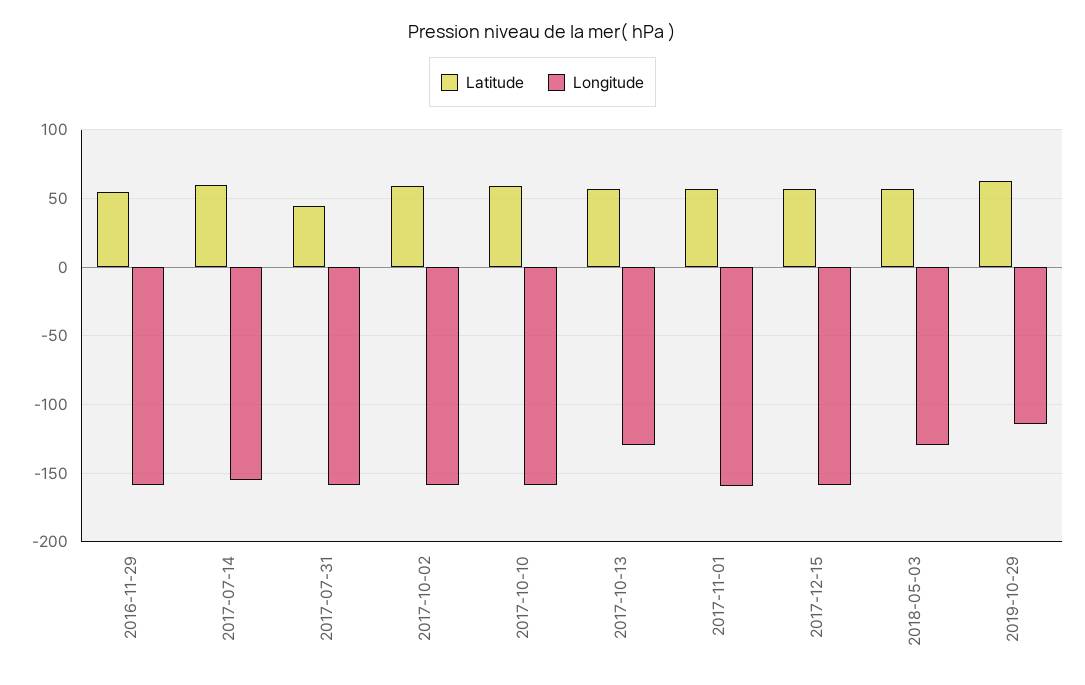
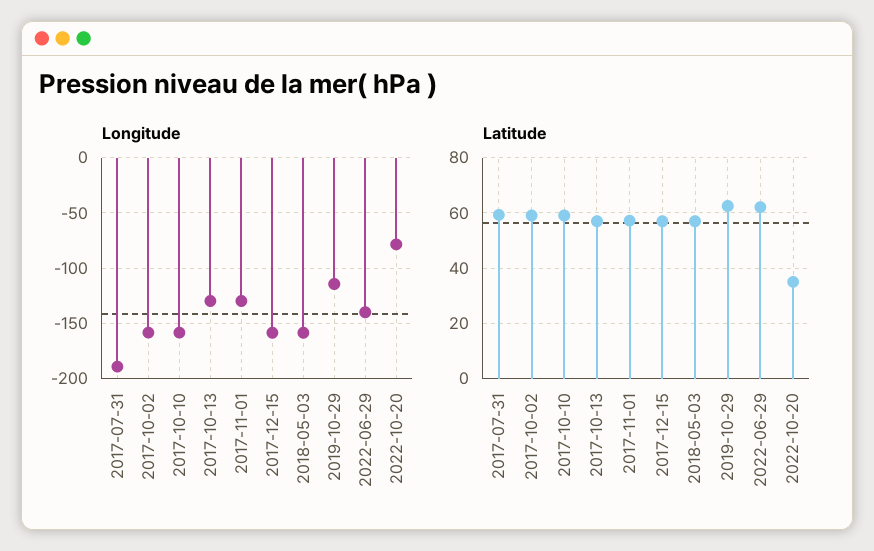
Latitude, 2016-11-29: 55 -> none
Longitude, 2016-11-29: -160 -> none
Latitude, 2017-07-14: 60 -> none
Longitude, 2017-07-14: -155 -> none
Latitude, 2017-07-31: 45 -> 60
Longitude, 2017-07-31: -160 -> -190
Longitude, 2017-11-01: -160 -> -130
Longitude, 2018-05-03: -130 -> -160
Longitude, 2022-06-29: none -> -140
Longitude, 2022-10-20: none -> -80
Latitude, 2022-06-29: none -> 62.5
Latitude, 2022-10-20: none -> 35

